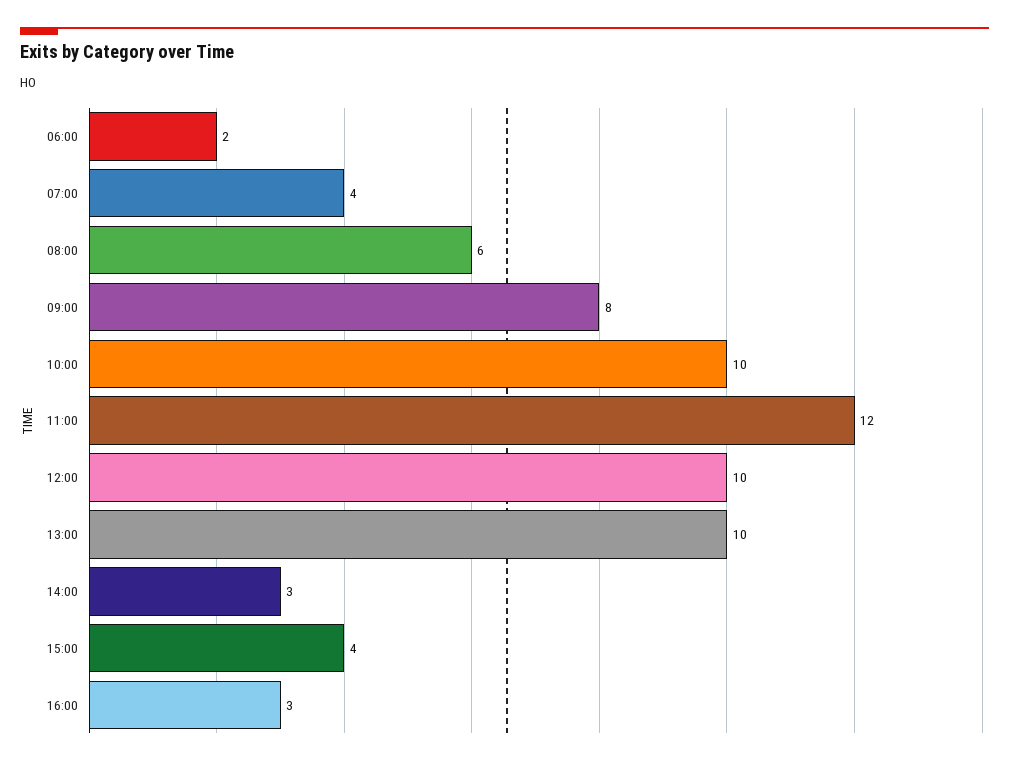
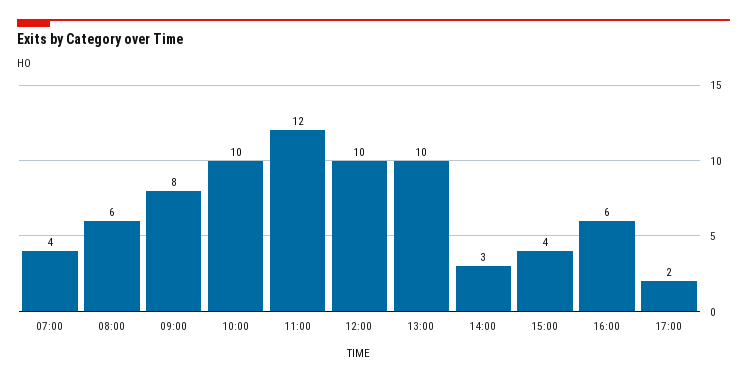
06:00: 2 -> none
16:00: 3 -> 6
17:00: none -> 2

